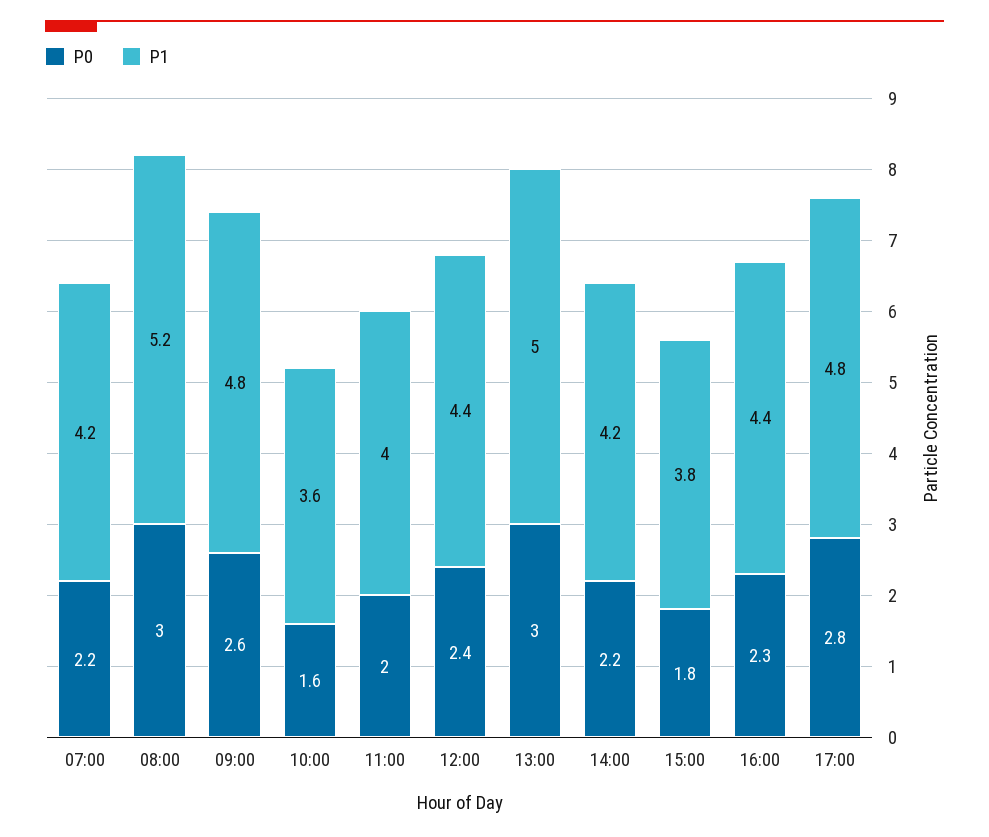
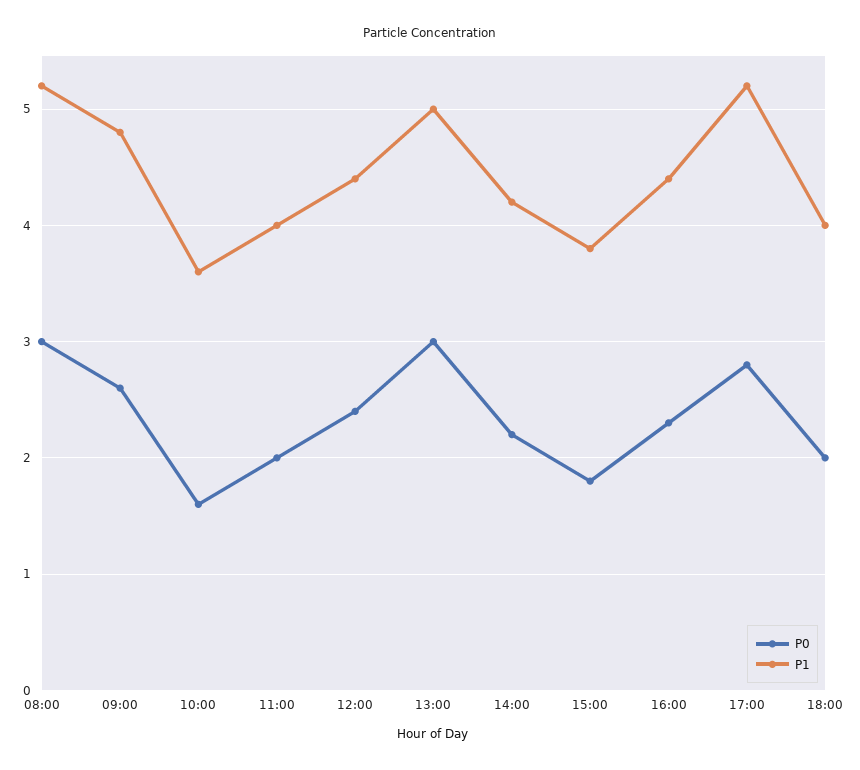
P0, 07:00: 2.2 -> none
P1, 07:00: 4.2 -> none
P1, 17:00: 4.8 -> 5.2
P0, 18:00: none -> 2
P1, 18:00: none -> 4

